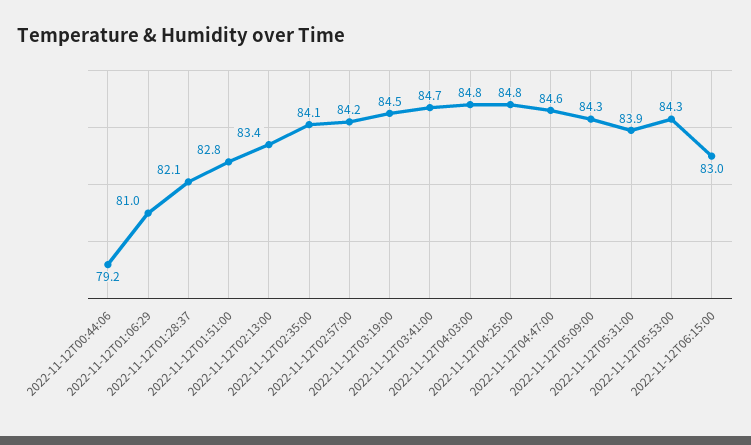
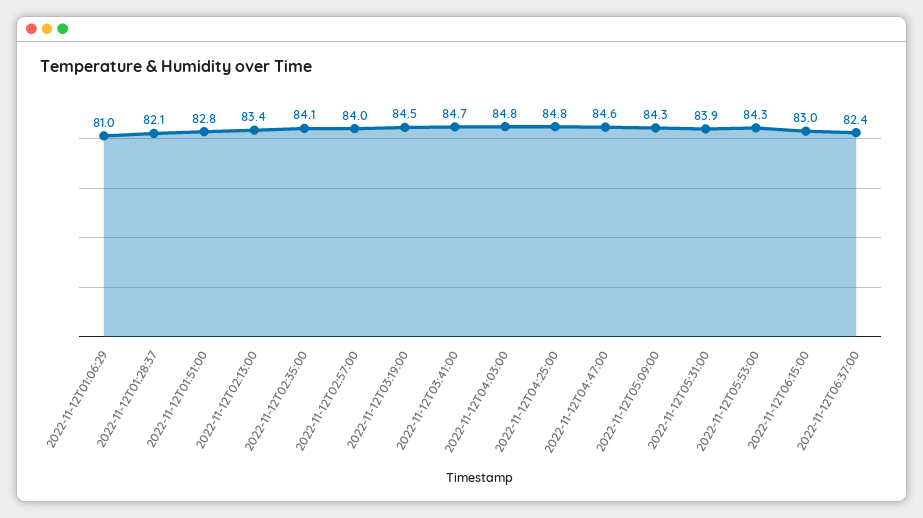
2022-11-12T00:44:06: 79.2 -> none
2022-11-12T02:57:00: 84.2 -> 84
2022-11-12T06:37:00: none -> 82.4

